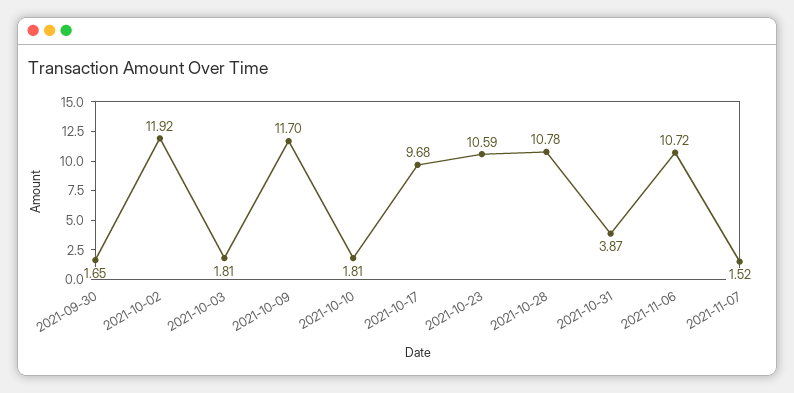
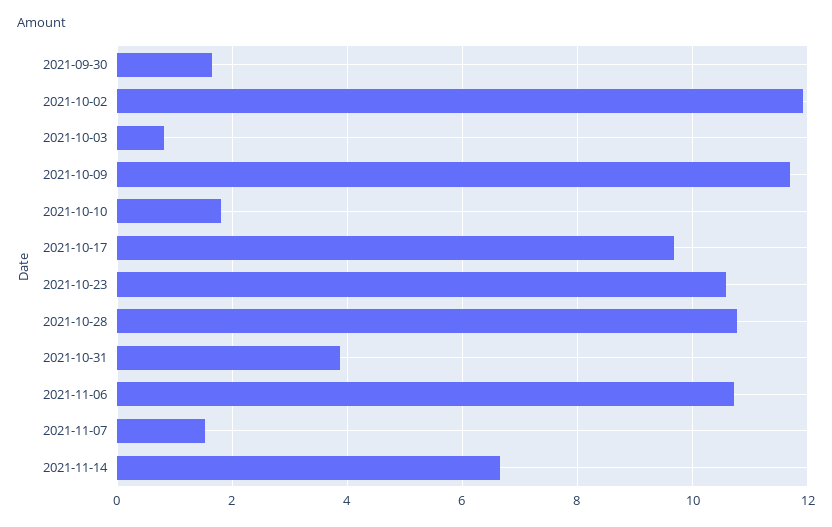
2021-10-03: 1.81 -> 0.8
2021-11-14: none -> 6.6

